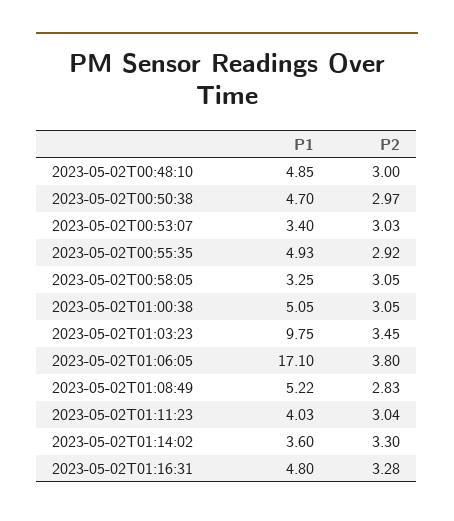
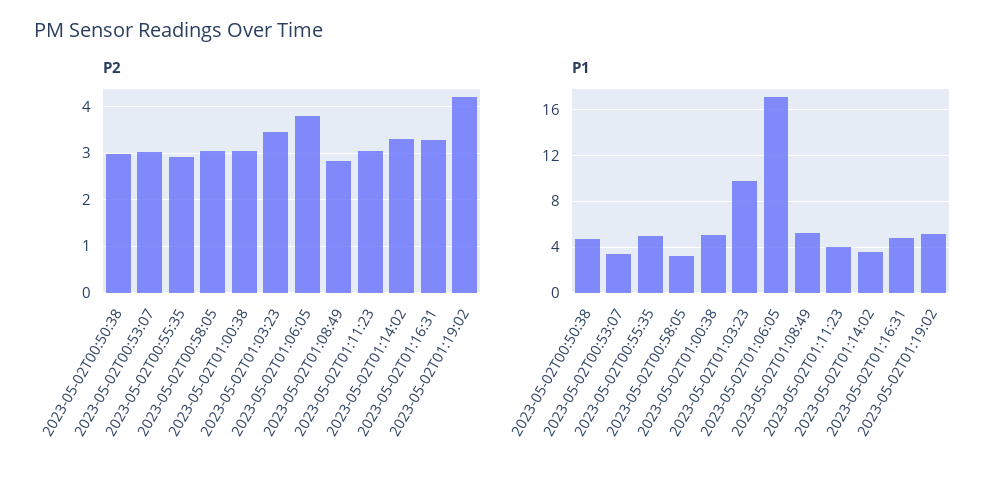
P1, 2023-05-02T00:48:10: 4.85 -> none
P2, 2023-05-02T00:48:10: 3 -> none
P2, 2023-05-02T01:19:02: none -> 4.2
P1, 2023-05-02T01:19:02: none -> 5

